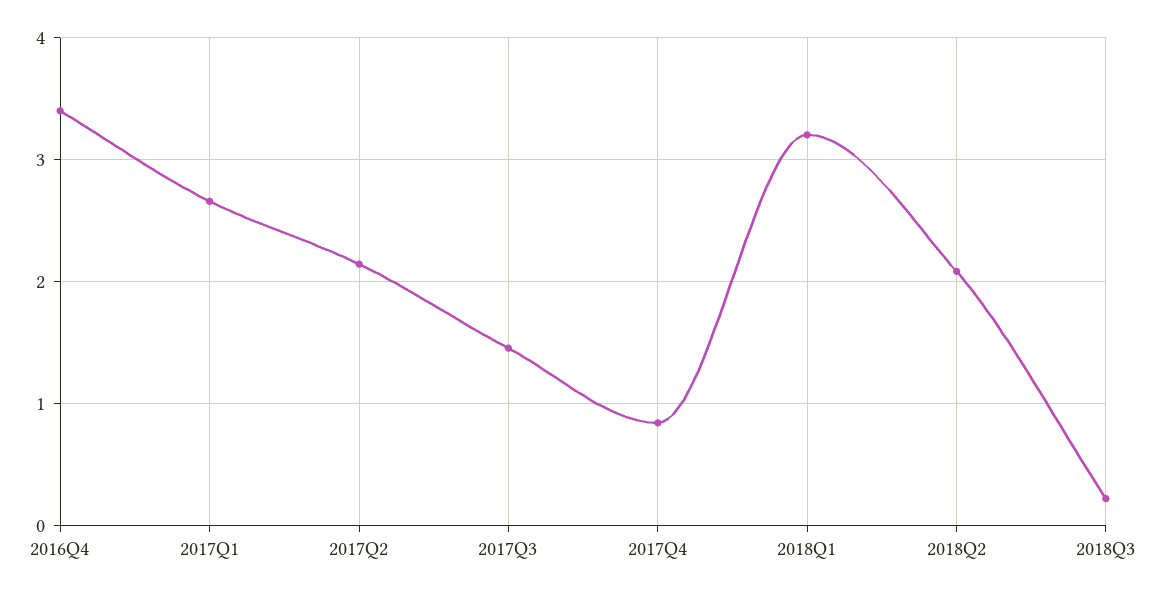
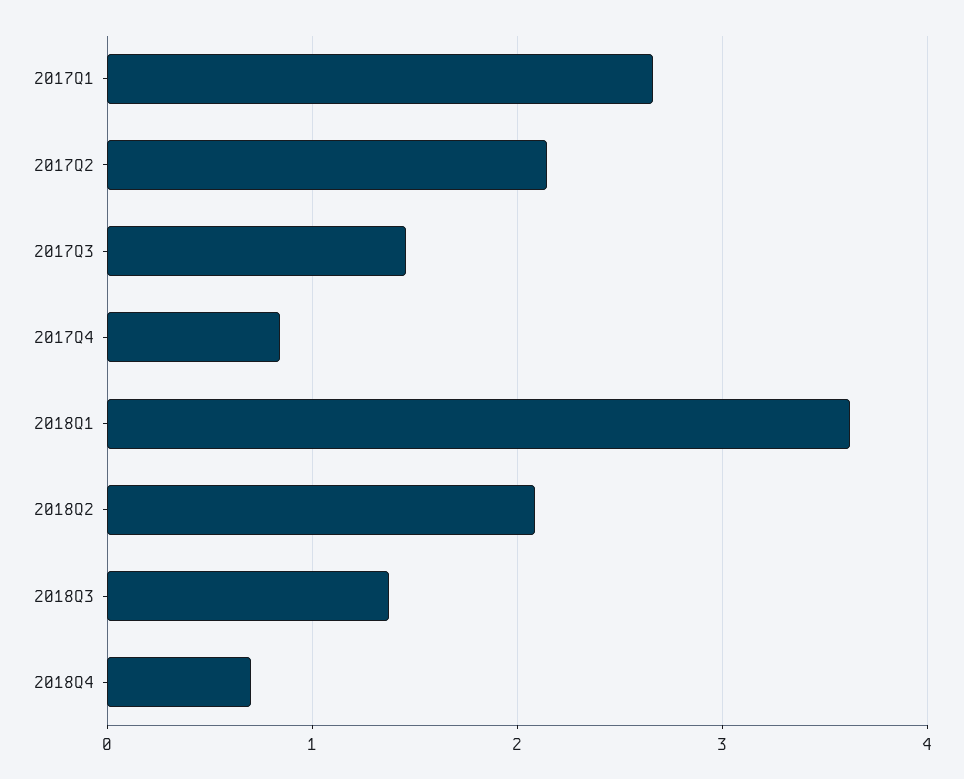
2016Q4: 3.4 -> none
2018Q1: 3.2 -> 3.6
2018Q3: 0.2 -> 1.4
2018Q4: none -> 0.7

